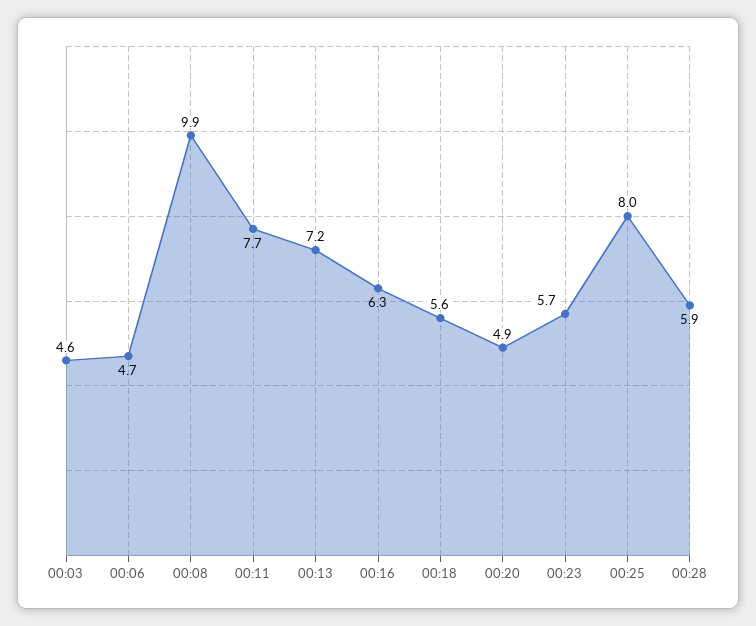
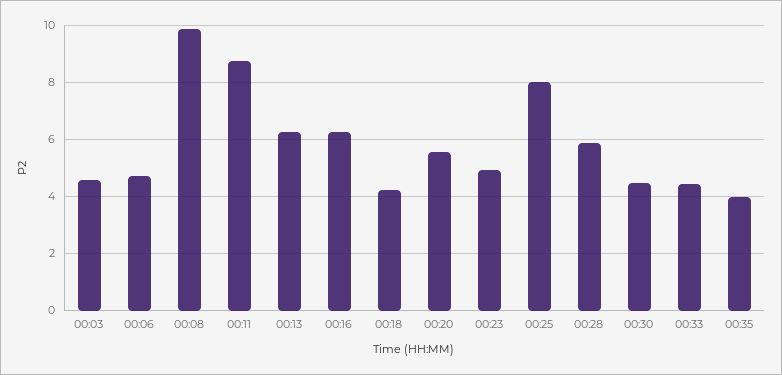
00:11: 7.7 -> 8.75
00:13: 7.2 -> 6.25
00:18: 5.6 -> 4.25
00:20: 4.9 -> 5.5
00:23: 5.7 -> 5
00:30: none -> 4.5
00:33: none -> 4.5
00:35: none -> 4

